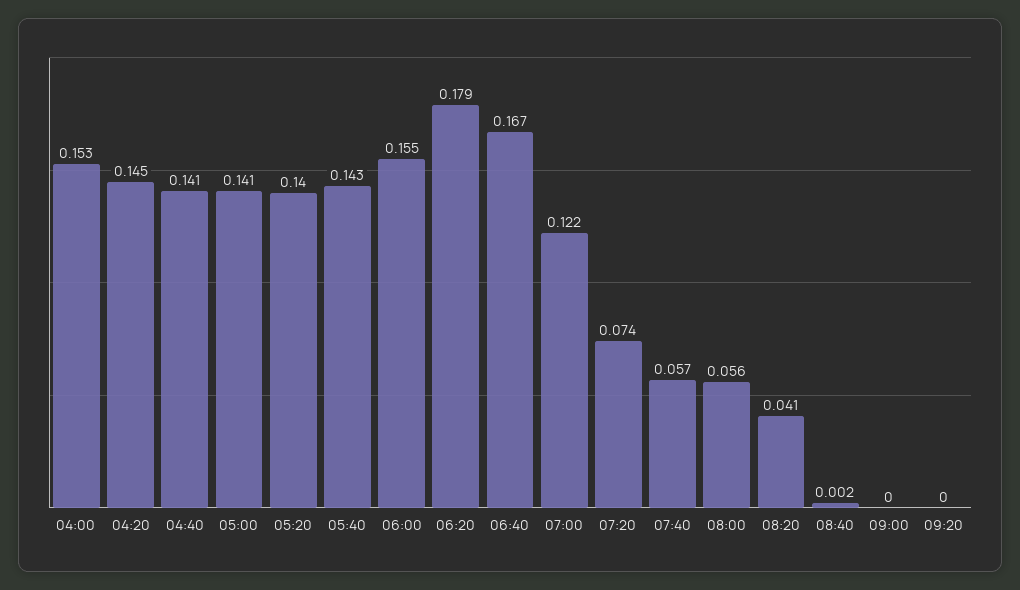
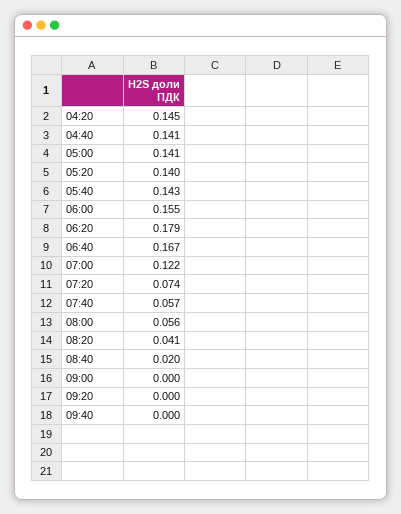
04:00: 0.153 -> none
08:40: 0.002 -> 0.02
09:40: none -> 0

